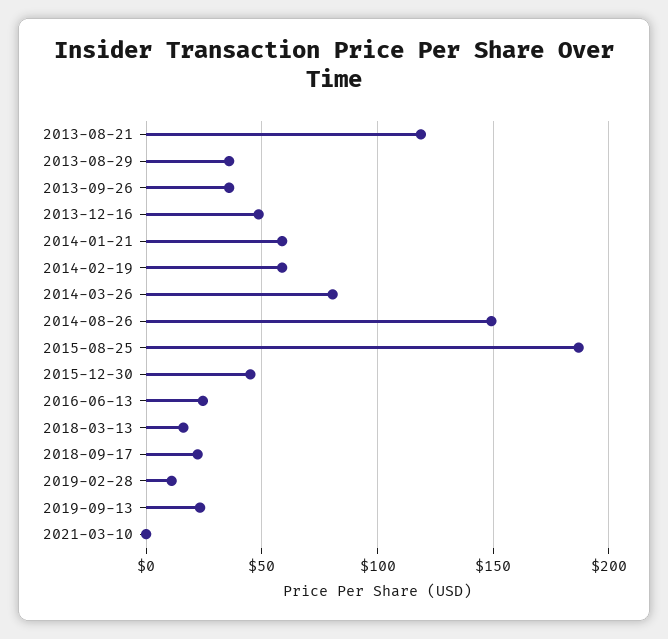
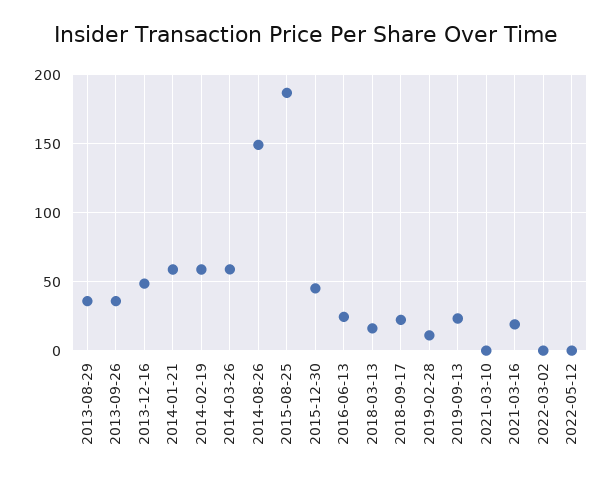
2013-08-21: 120 -> none
2014-03-26: 80 -> 60
2021-03-16: none -> 20
2022-03-02: none -> 0
2022-05-12: none -> 0

